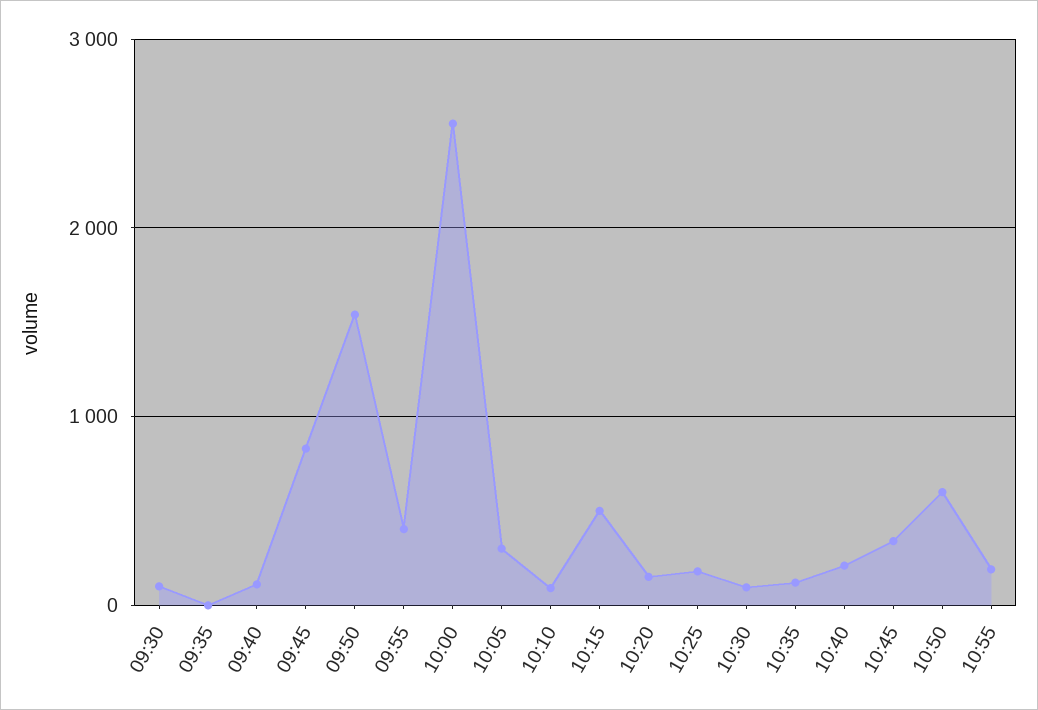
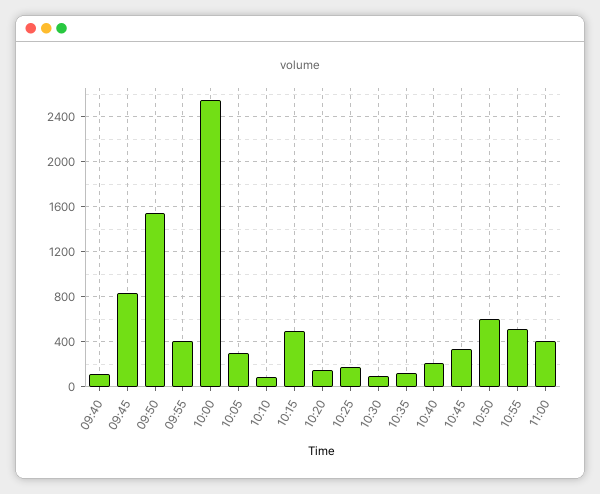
09:30: 100 -> none
09:35: 0 -> none
10:55: 200 -> 500
11:00: none -> 400

